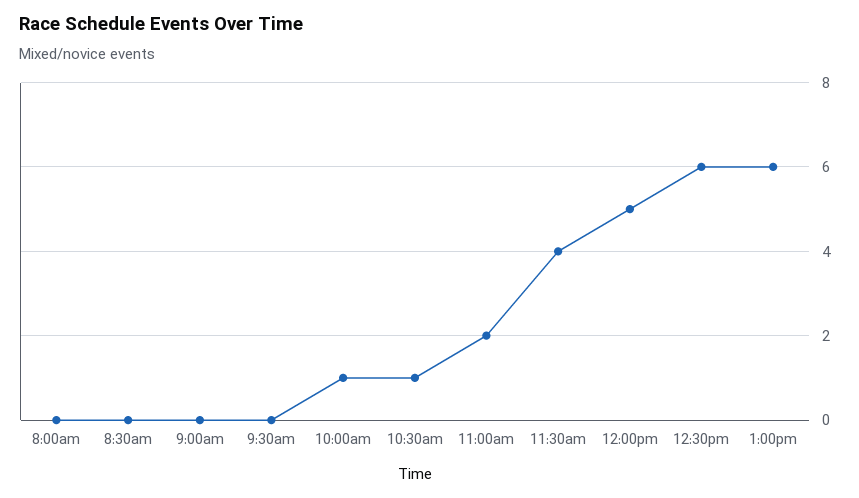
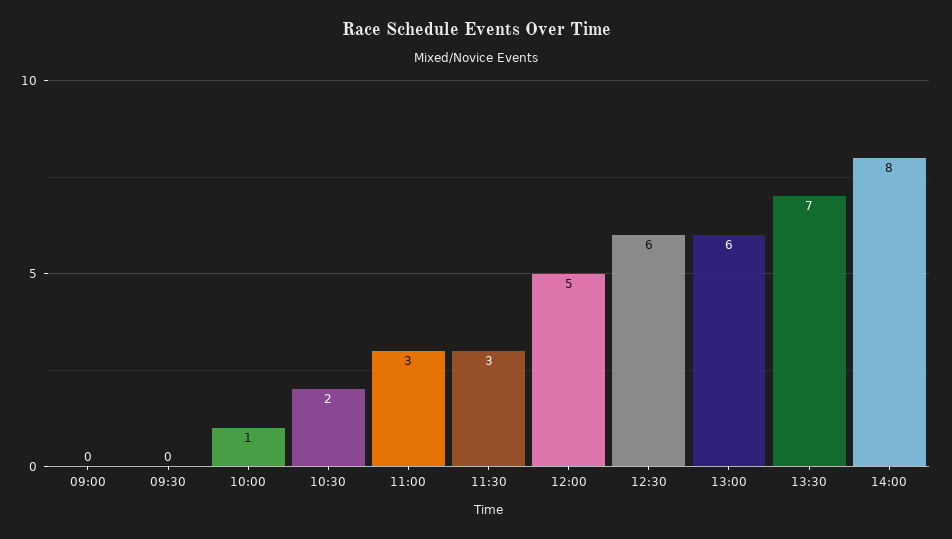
8:00am: 0 -> none
8:30am: 0 -> none
10:30am: 1 -> 2
11:00am: 2 -> 3
11:30am: 4 -> 3
13:30: none -> 7
14:00: none -> 8

